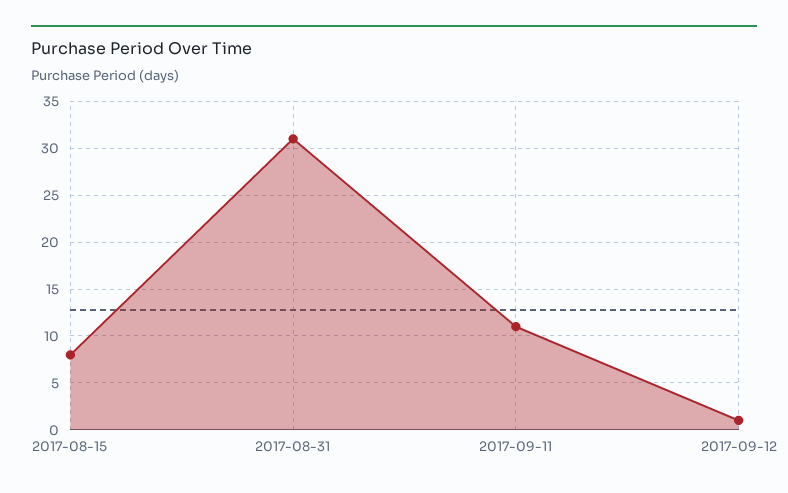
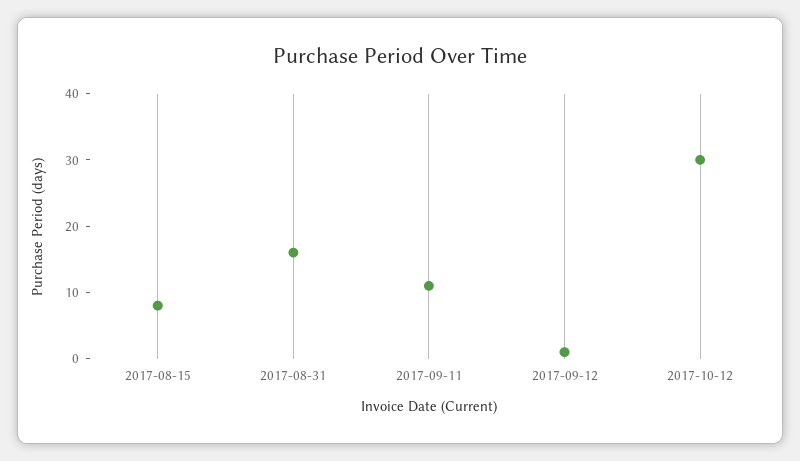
2017-08-31: 31 -> 15
2017-10-12: none -> 30

